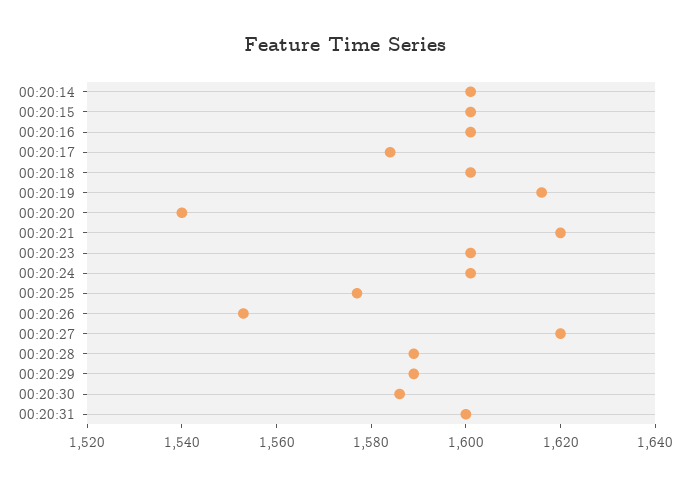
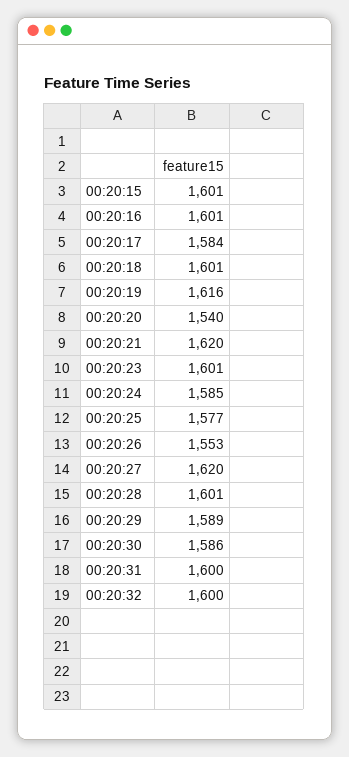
00:20:14: 1600 -> none
00:20:24: 1600 -> 1585
00:20:28: 1590 -> 1601
00:20:32: none -> 1600

